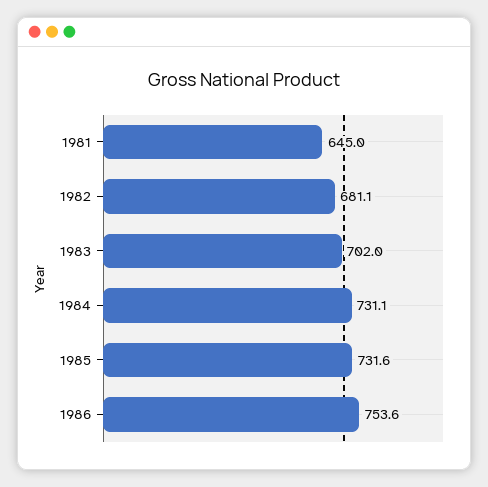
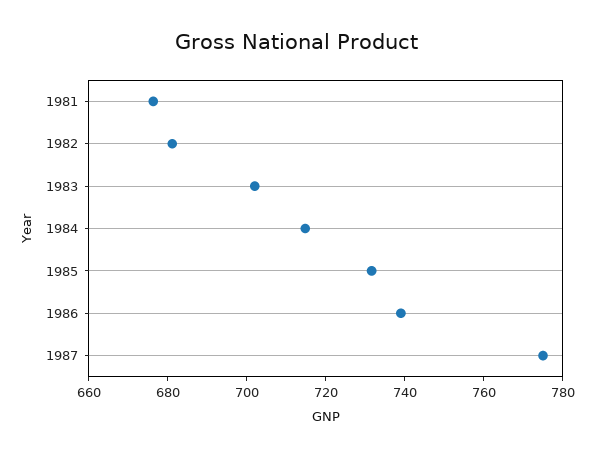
1981: 645 -> 675
1984: 731.1 -> 715
1986: 753.6 -> 740
1987: none -> 775

